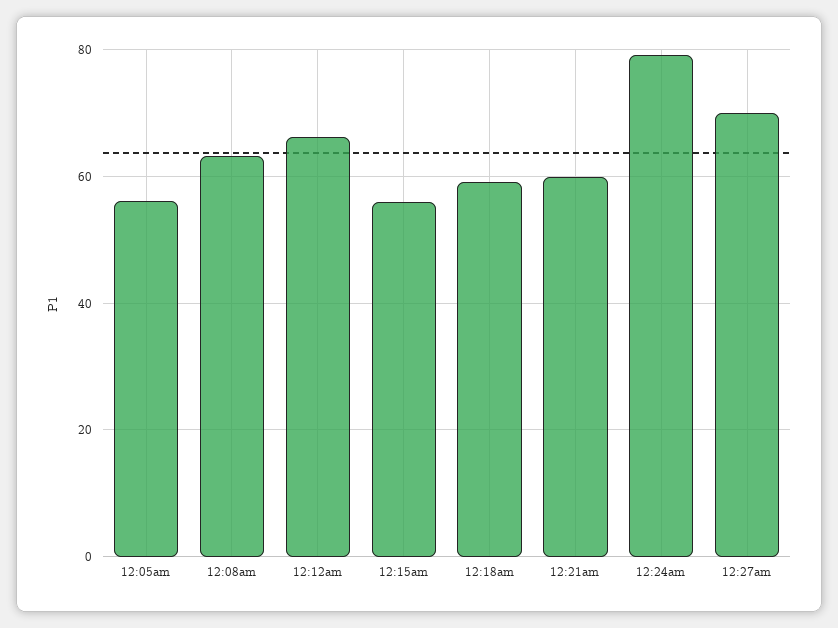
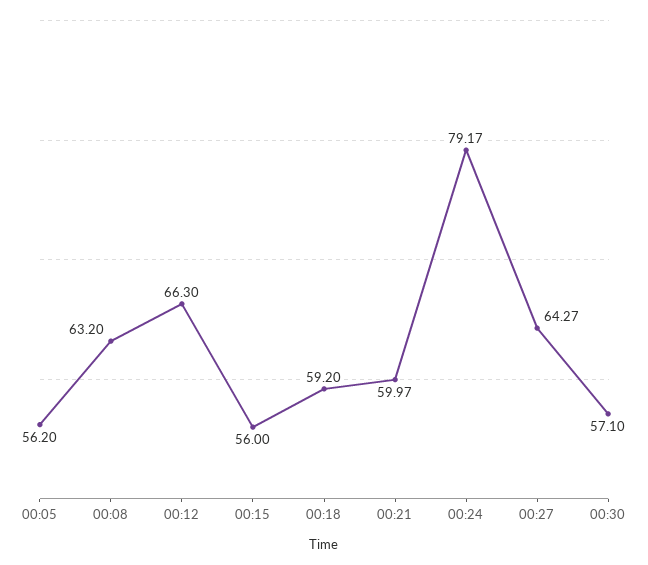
12:27am: 70 -> 64.27
00:30: none -> 57.1

